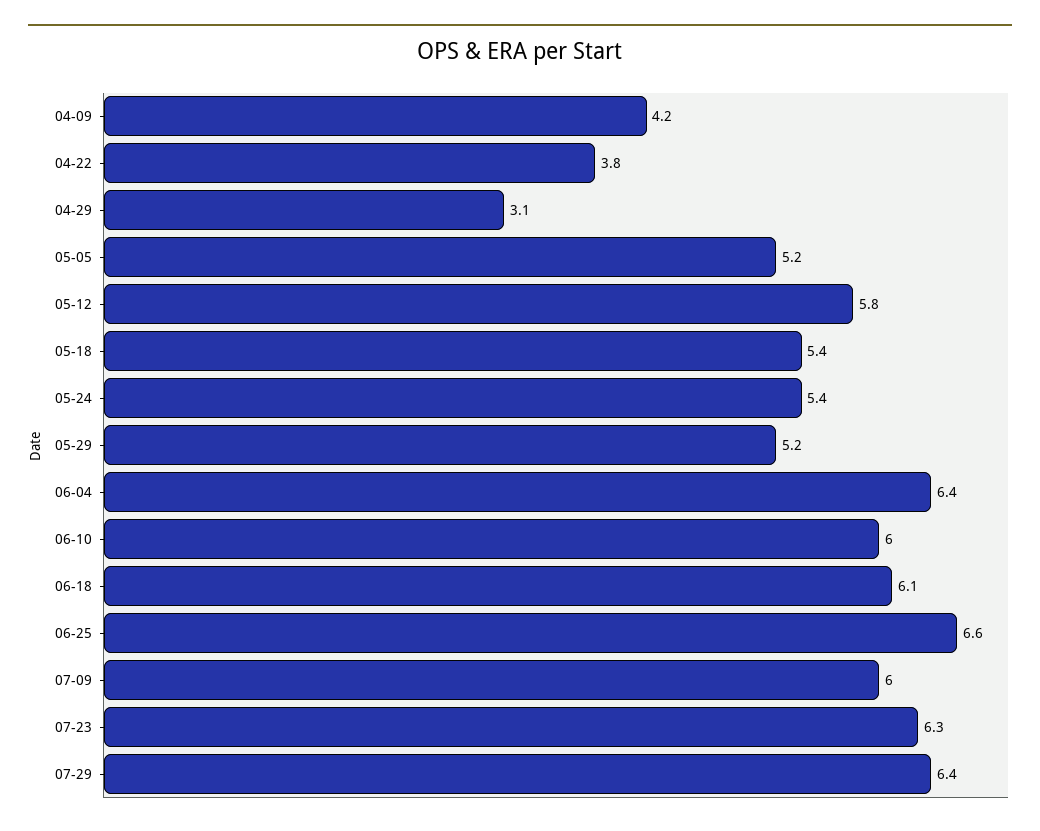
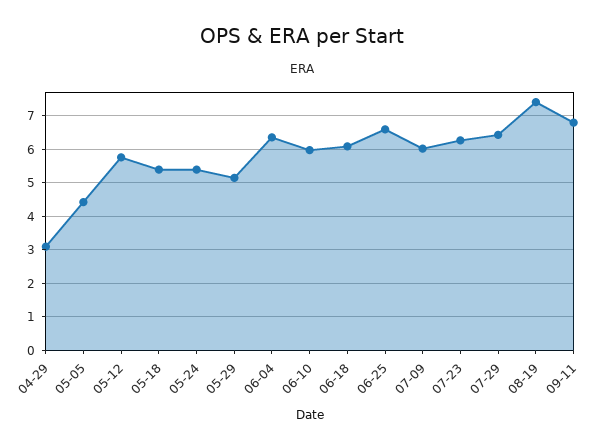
04-09: 4.2 -> none
04-22: 3.8 -> none
05-05: 5.2 -> 4.4
08-19: none -> 7.4
09-11: none -> 6.8

